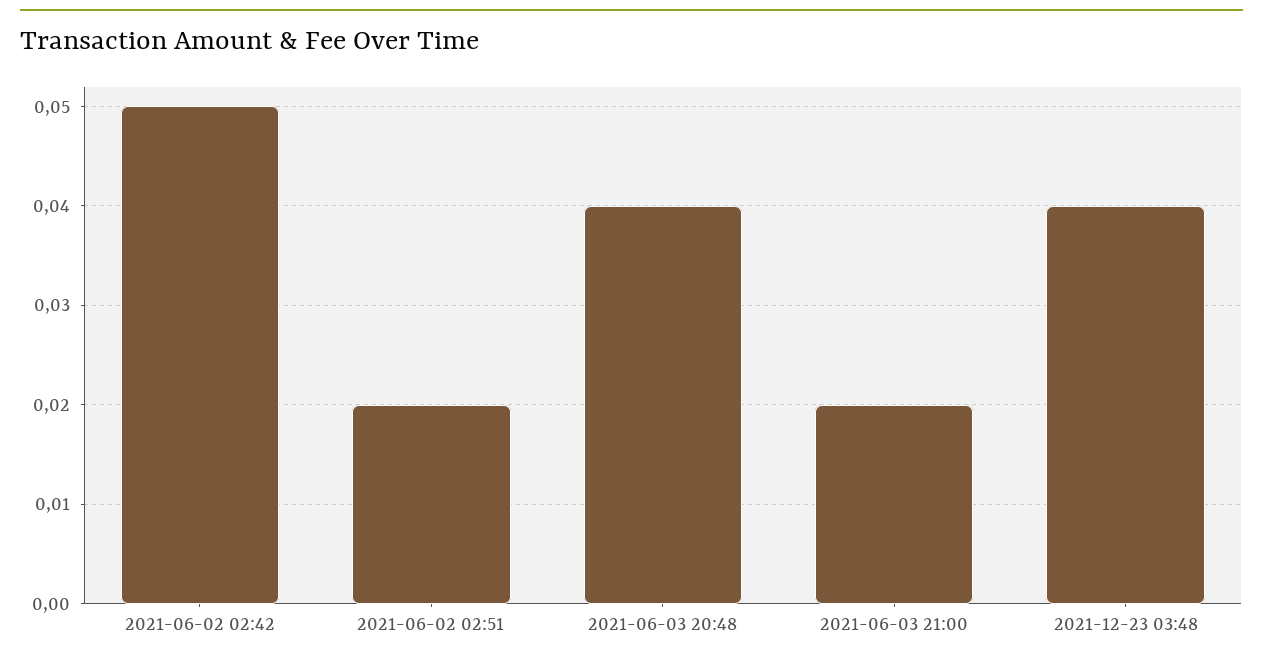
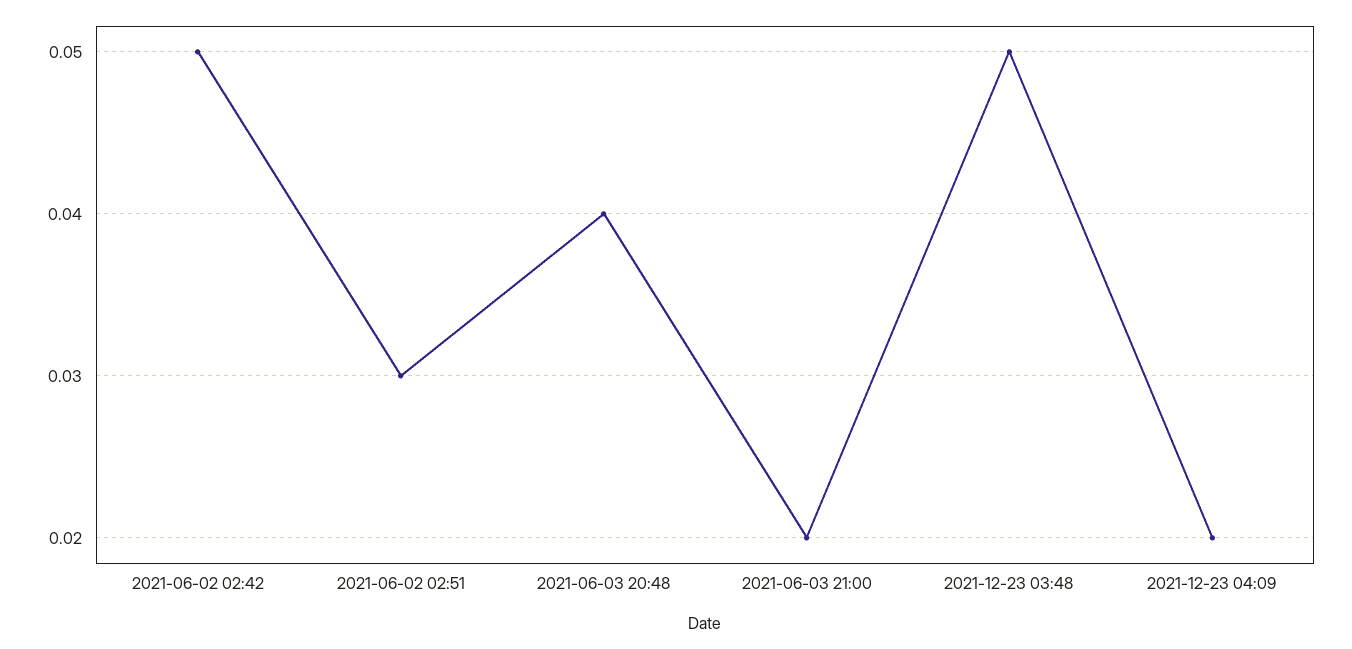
2021-06-02 02:51: 0.02 -> 0.03
2021-12-23 03:48: 0.04 -> 0.05
2021-12-23 04:09: none -> 0.02

